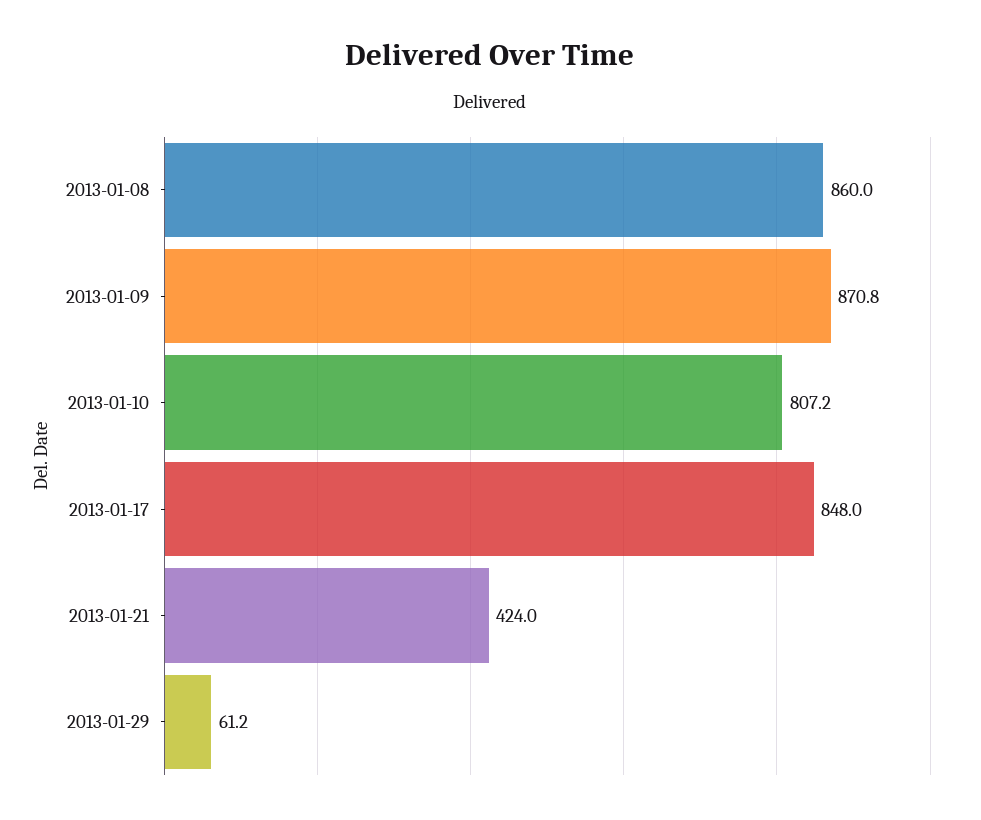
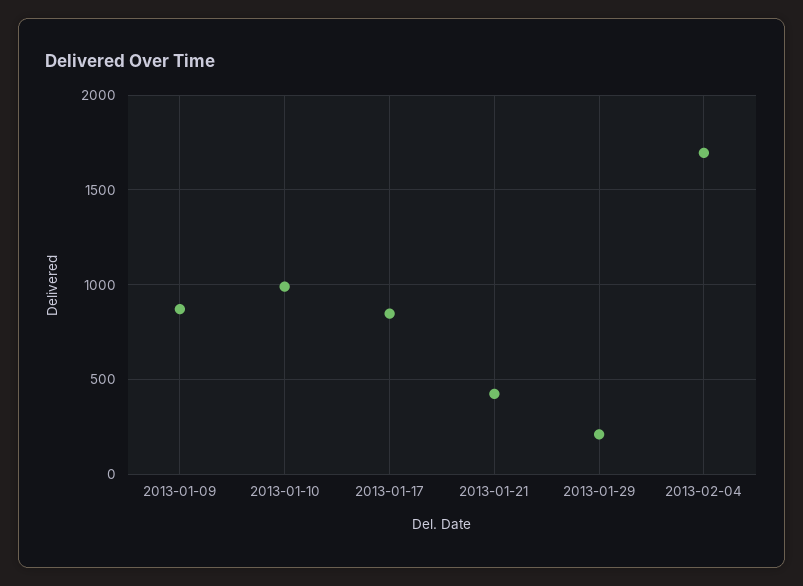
2013-01-08: 860 -> none
2013-01-10: 807.2 -> 1000
2013-01-29: 61.2 -> 200
2013-02-04: none -> 1700

